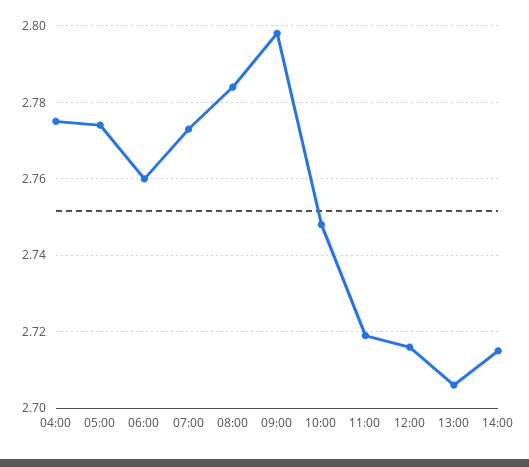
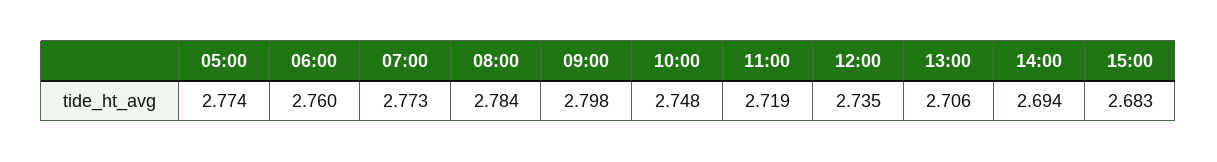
04:00: 2.775 -> none
12:00: 2.715 -> 2.735
14:00: 2.715 -> 2.694
15:00: none -> 2.683

